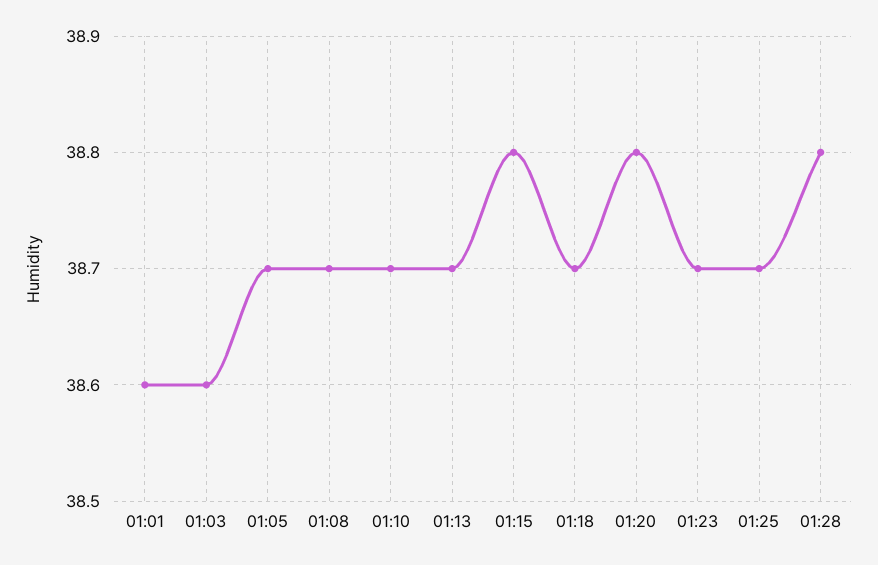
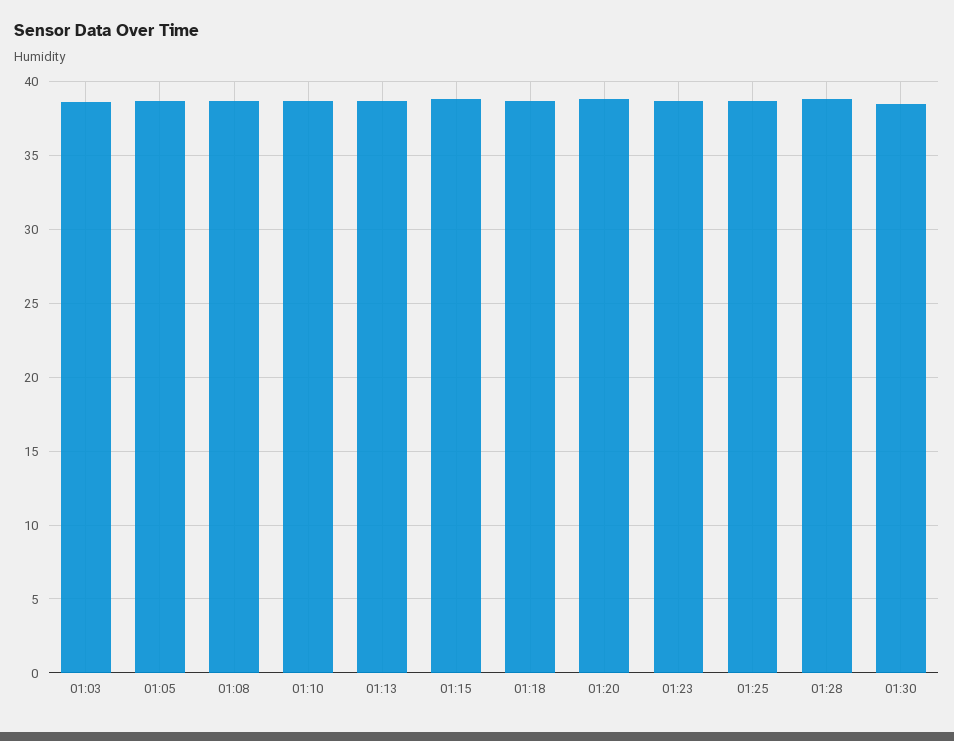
01:01: 38.6 -> none
01:30: none -> 38.5

